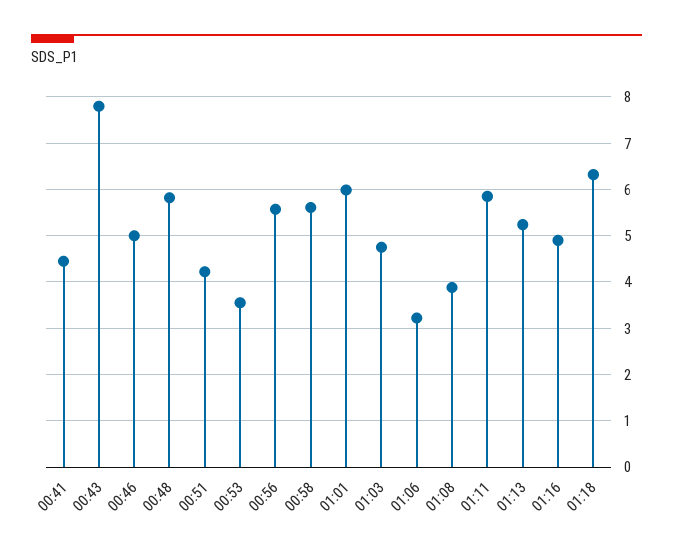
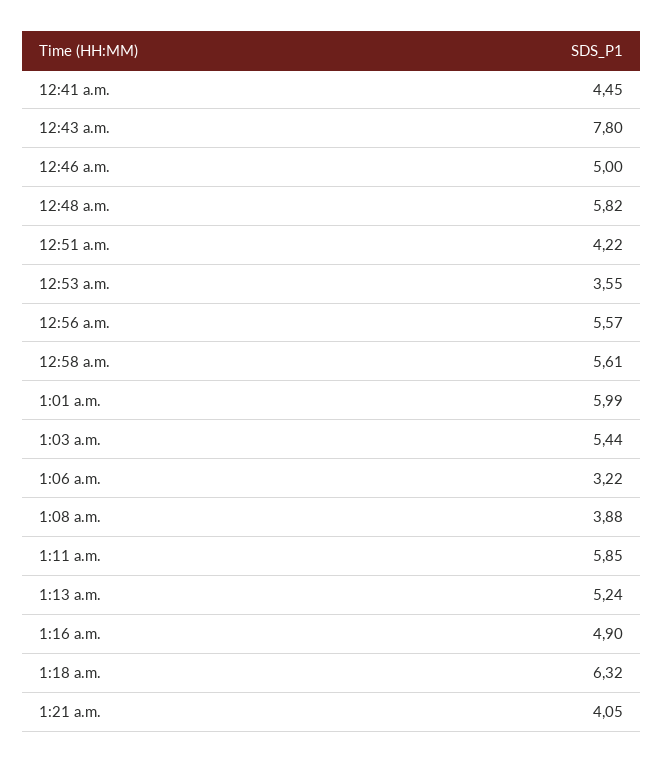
01:03: 4.8 -> 5.44
1:21 a.m.: none -> 4.05

